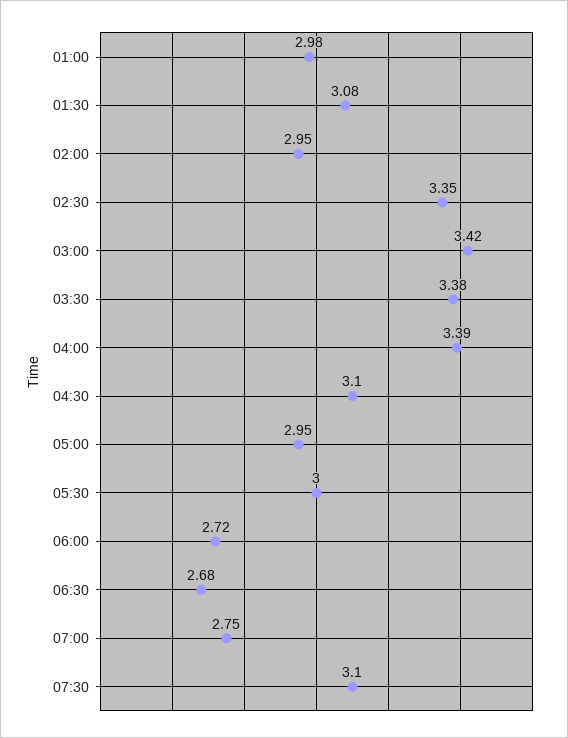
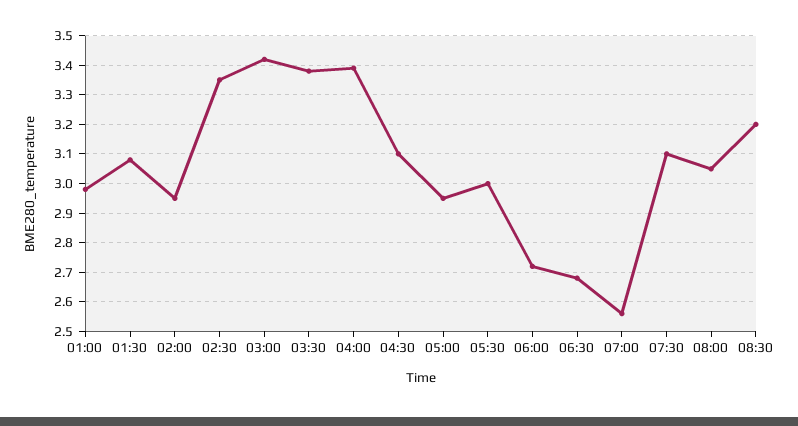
07:00: 2.75 -> 2.55
08:00: none -> 3.05
08:30: none -> 3.2

